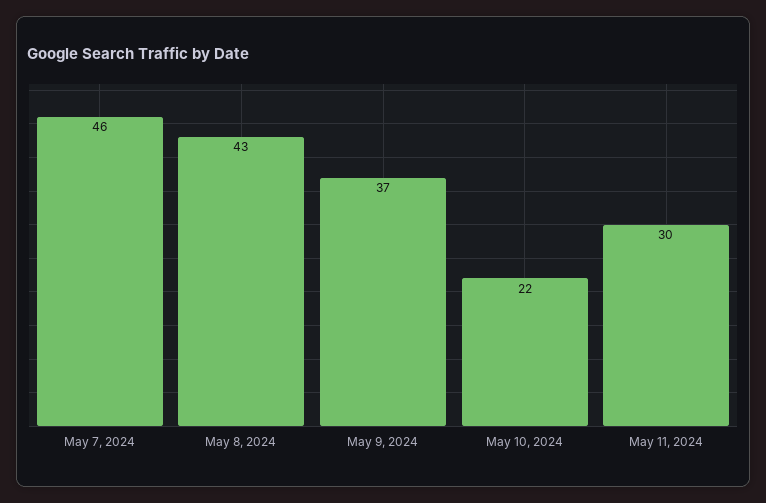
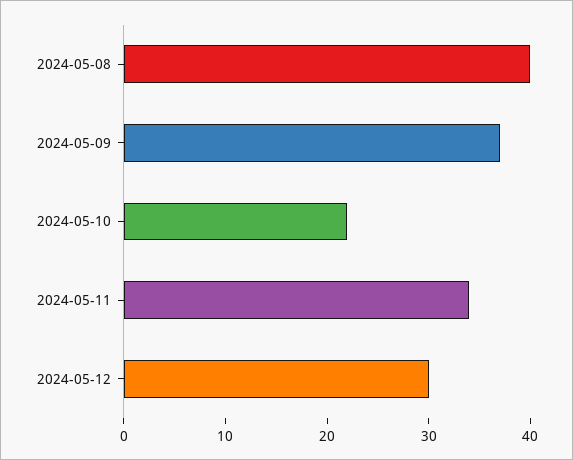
May 7, 2024: 46 -> none
May 8, 2024: 43 -> 40
May 11, 2024: 30 -> 34
2024-05-12: none -> 30

